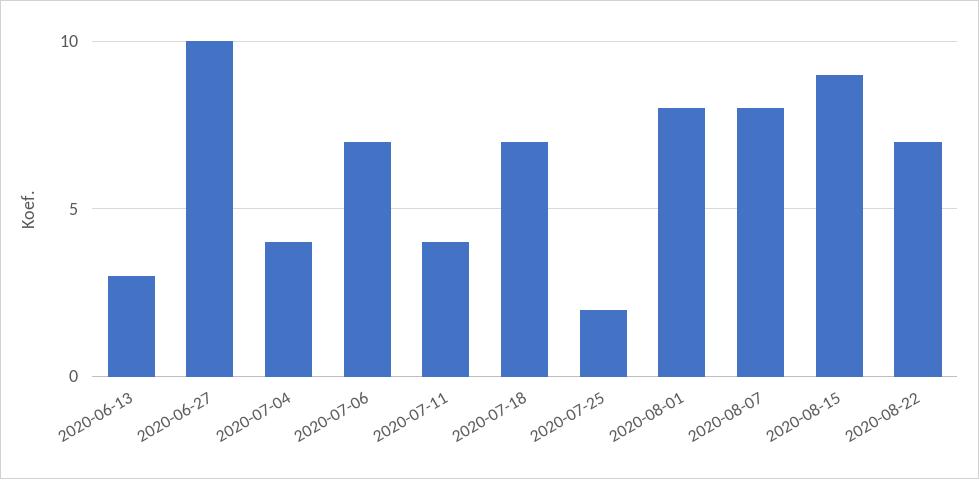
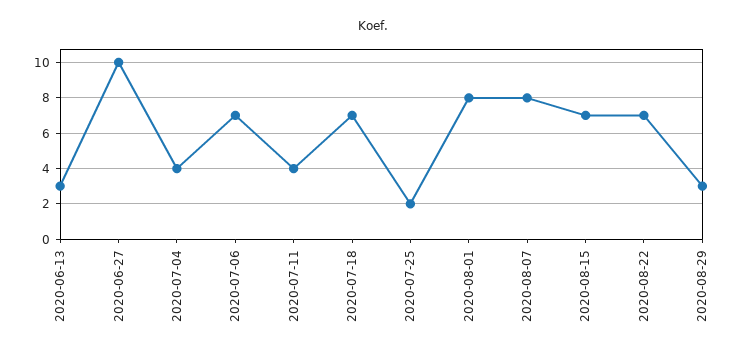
2020-08-15: 9 -> 7
2020-08-29: none -> 3

